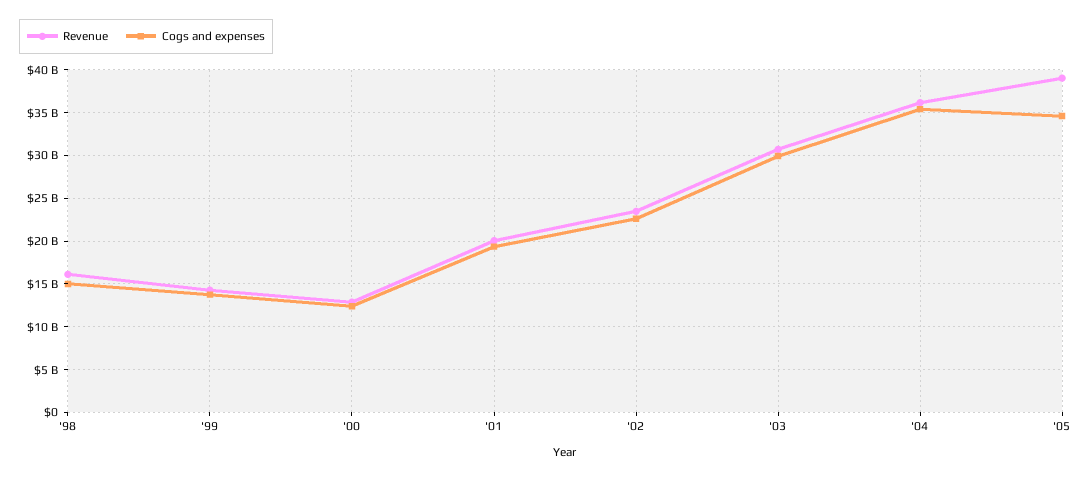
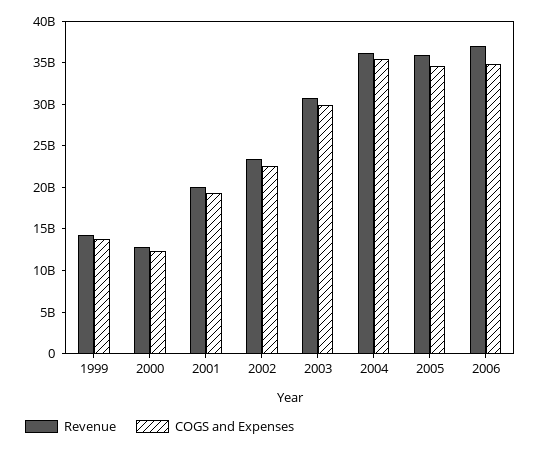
Revenue, '98: 16000000000 -> none
Cogs and expenses, '98: 15000000000 -> none
Revenue, '05: 39000000000 -> 36000000000
Revenue, 2006: none -> 37000000000
Cogs and expenses, 2006: none -> 35000000000

